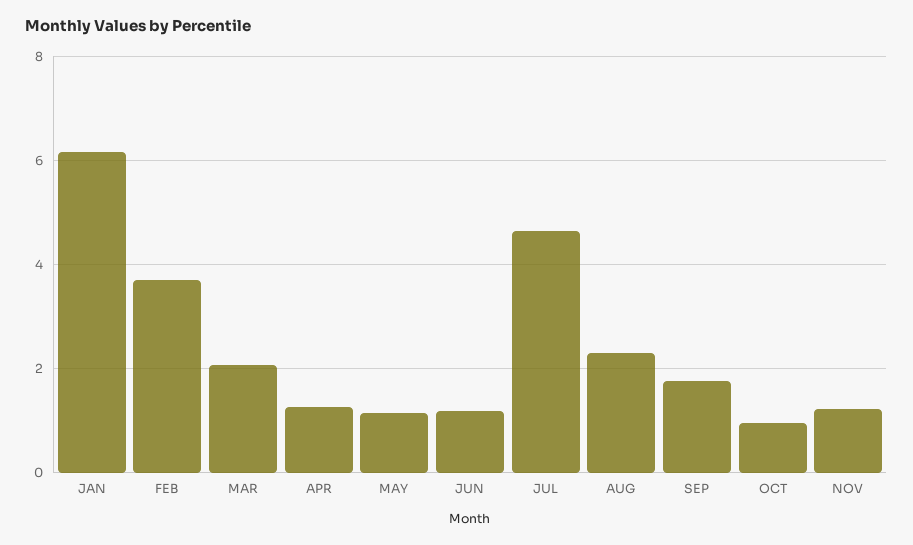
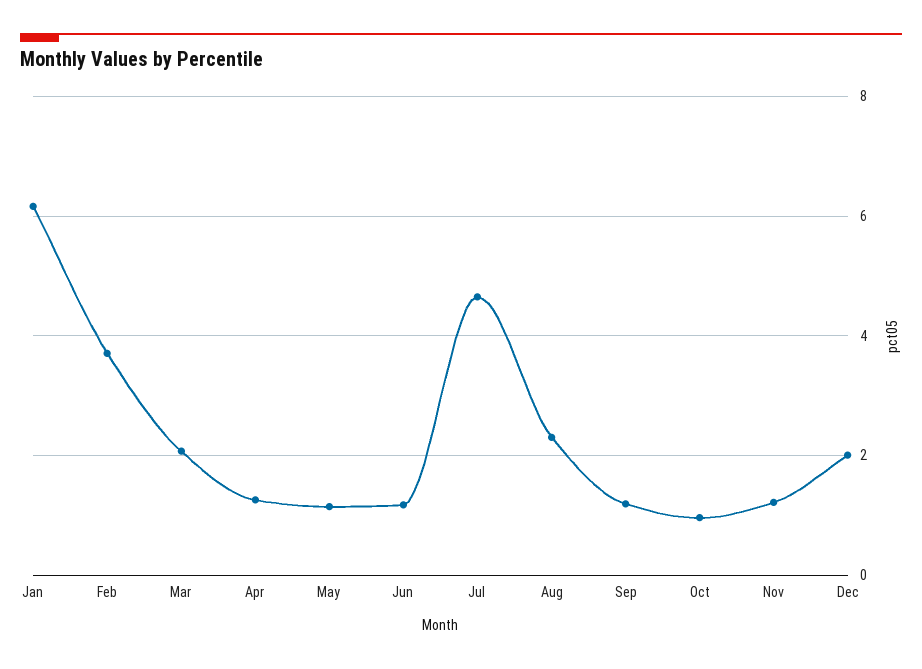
SEP: 1.8 -> 1.2
Dec: none -> 2

